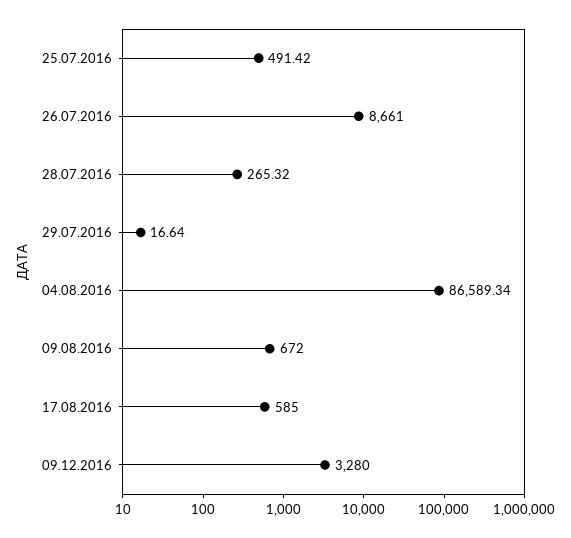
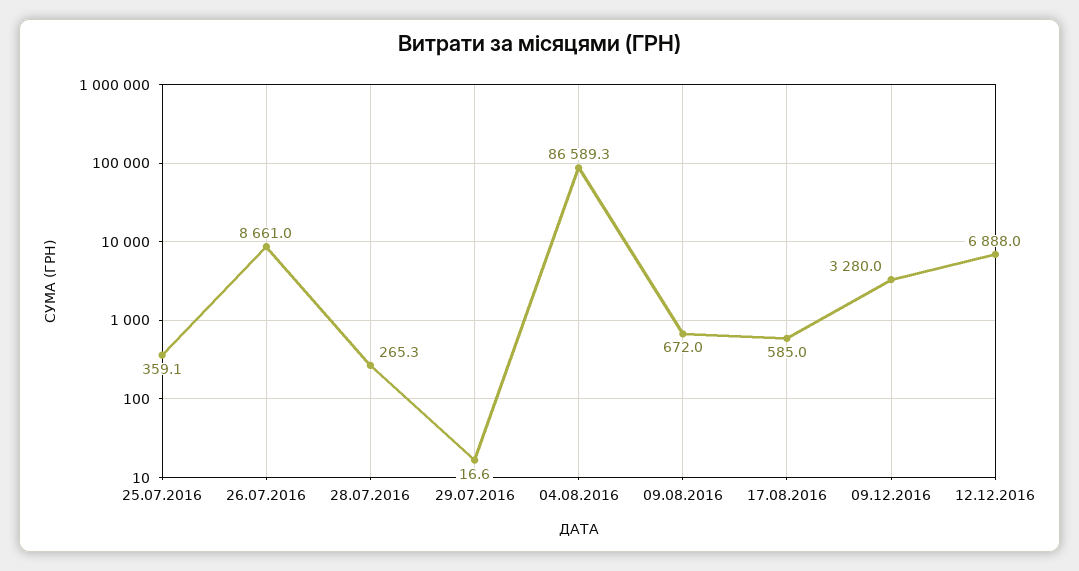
25.07.2016: 491.42 -> 359.1
12.12.2016: none -> 6888

